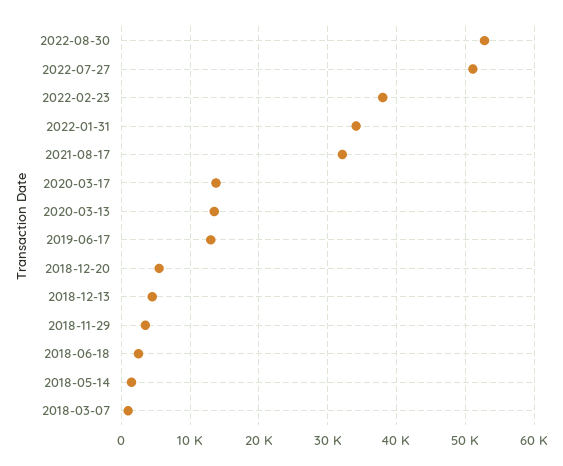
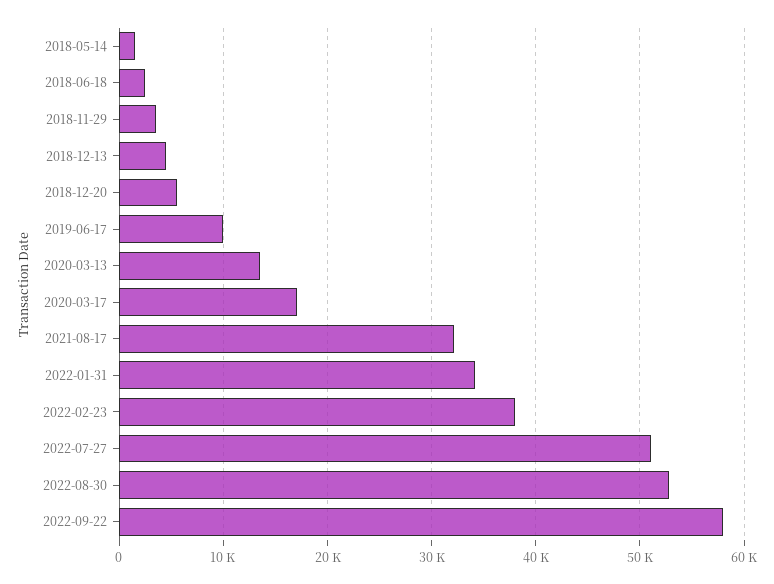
2020-03-17: 14000 -> 17000
2019-06-17: 13000 -> 10000
2018-03-07: 1000 -> none
2022-09-22: none -> 58000

